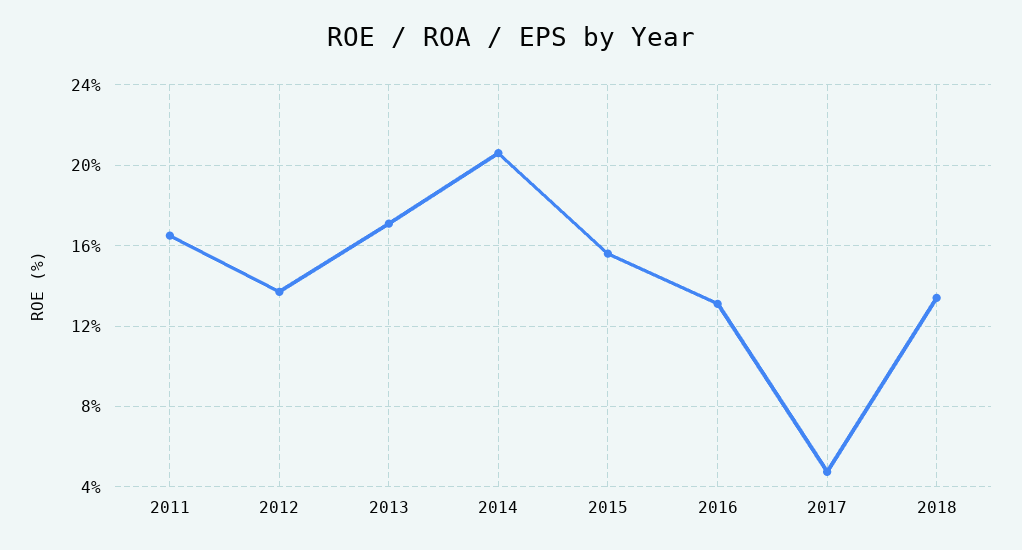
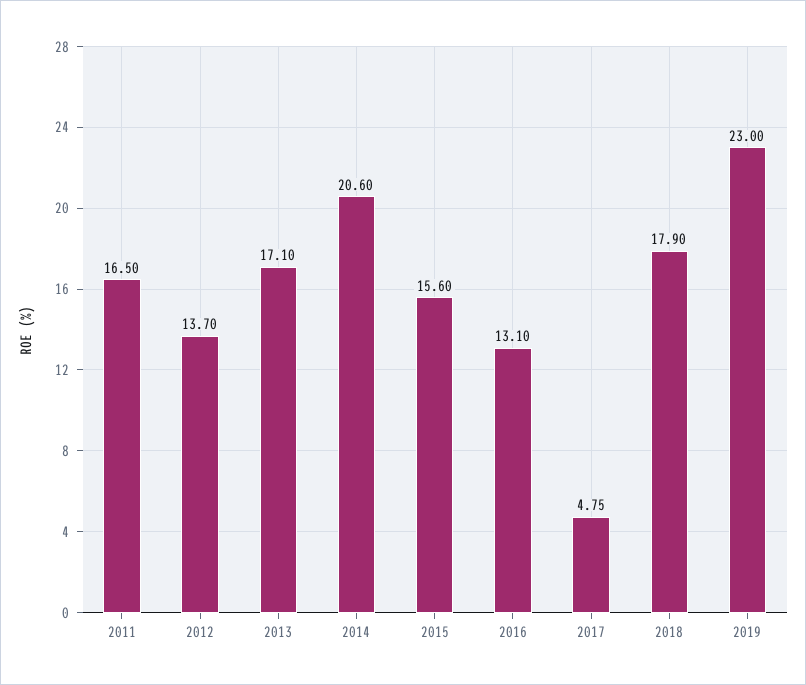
2018: 13.5 -> 17.9
2019: none -> 23

